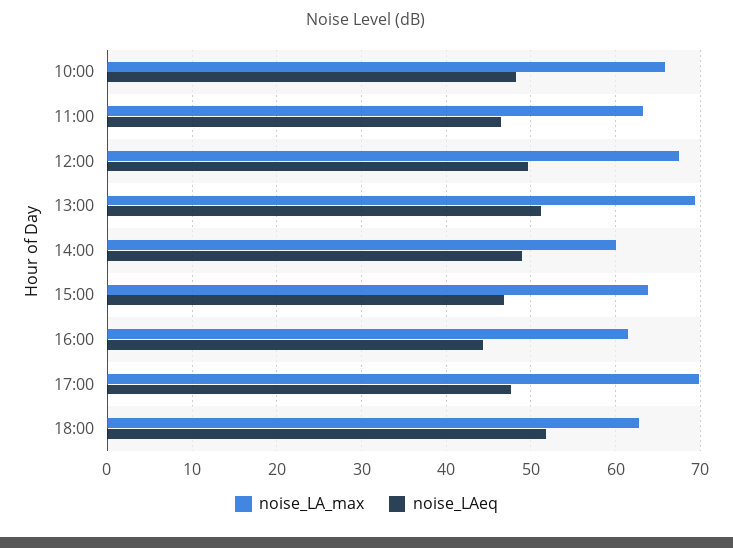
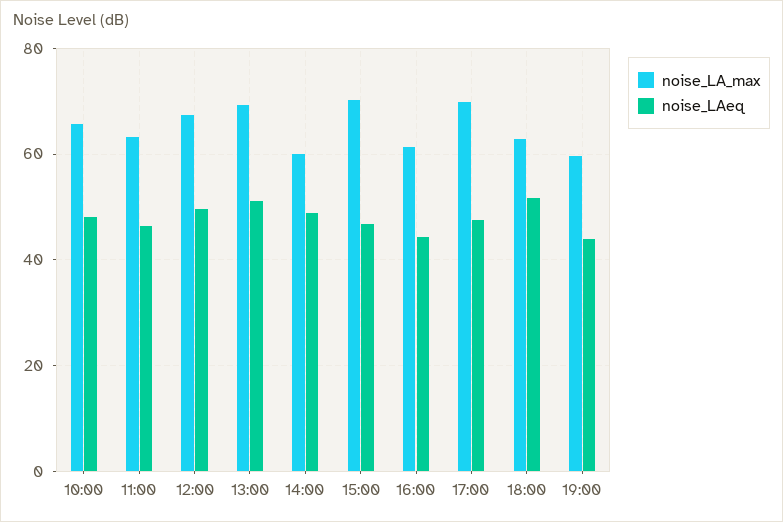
noise_LA_max, 15:00: 64 -> 70
noise_LA_max, 19:00: none -> 60
noise_LAeq, 19:00: none -> 44

